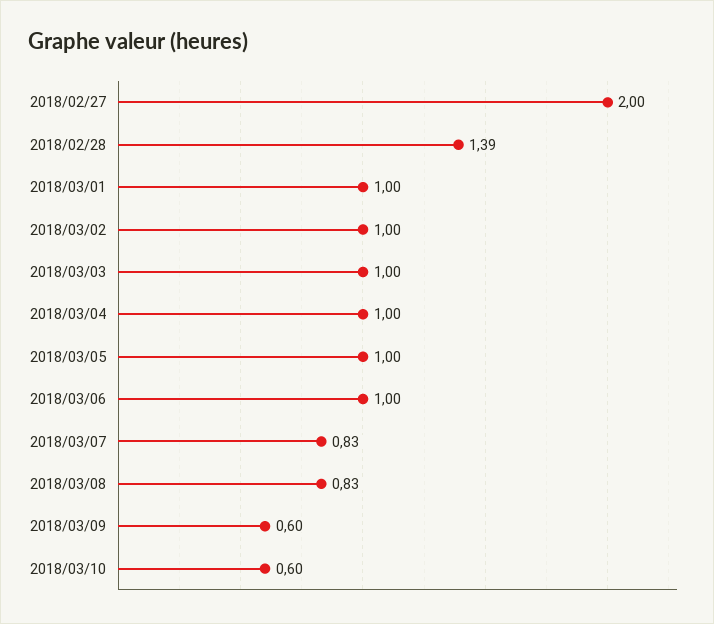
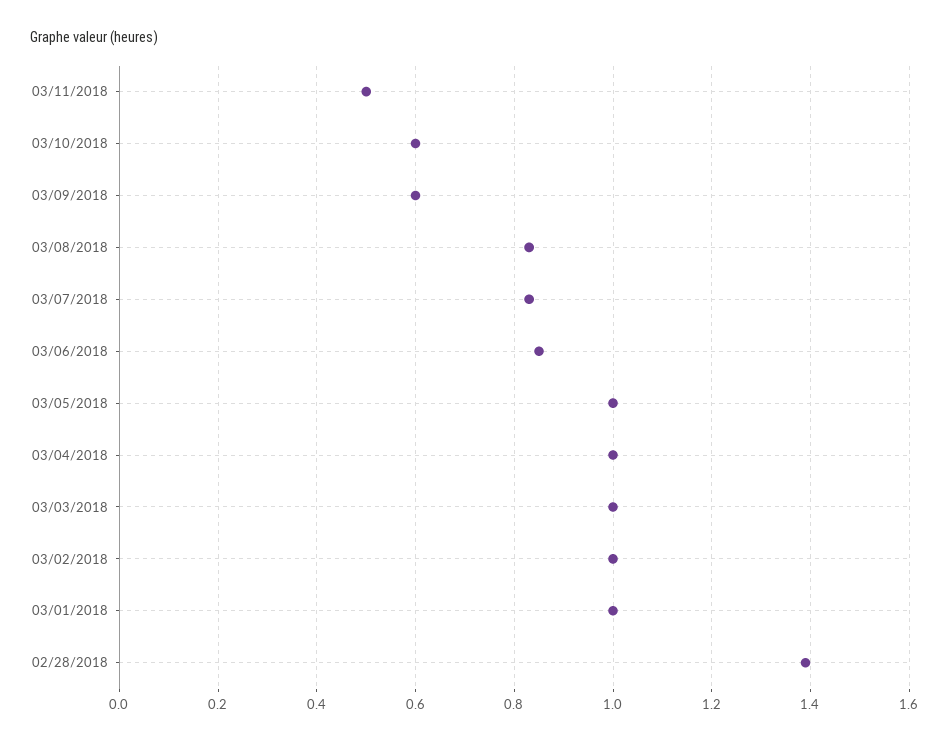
2018/02/27: 2 -> none
2018/03/06: 1 -> 0.85
03/11/2018: none -> 0.5

